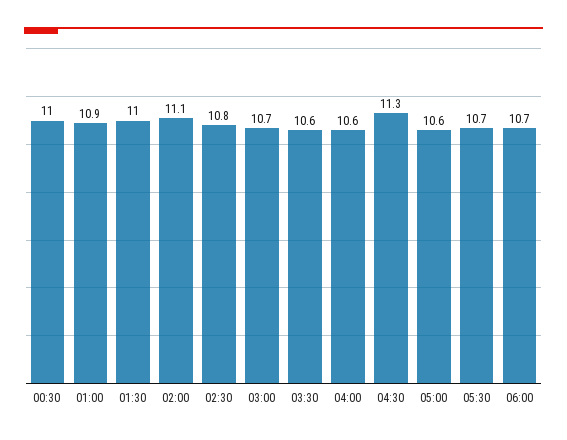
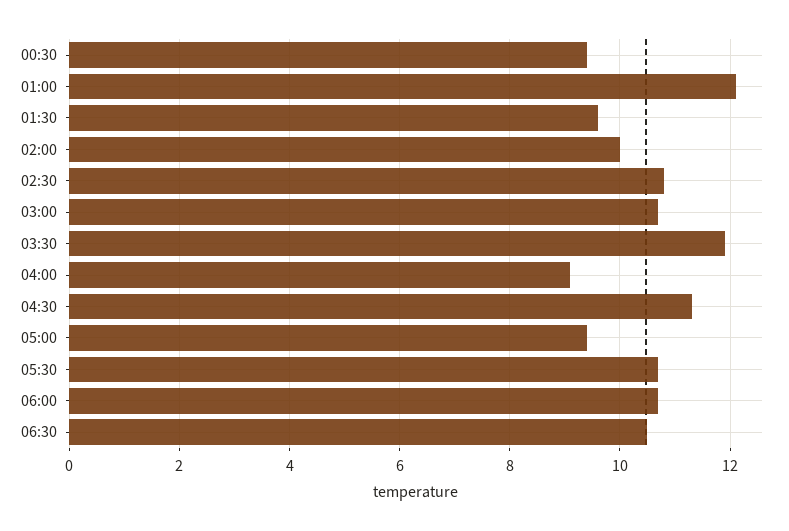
00:30: 11 -> 9.5
01:00: 10.9 -> 12
01:30: 11 -> 9.5
02:00: 11.1 -> 10
03:30: 10.6 -> 12
04:00: 10.6 -> 9
05:00: 10.6 -> 9.5
06:30: none -> 10.5

